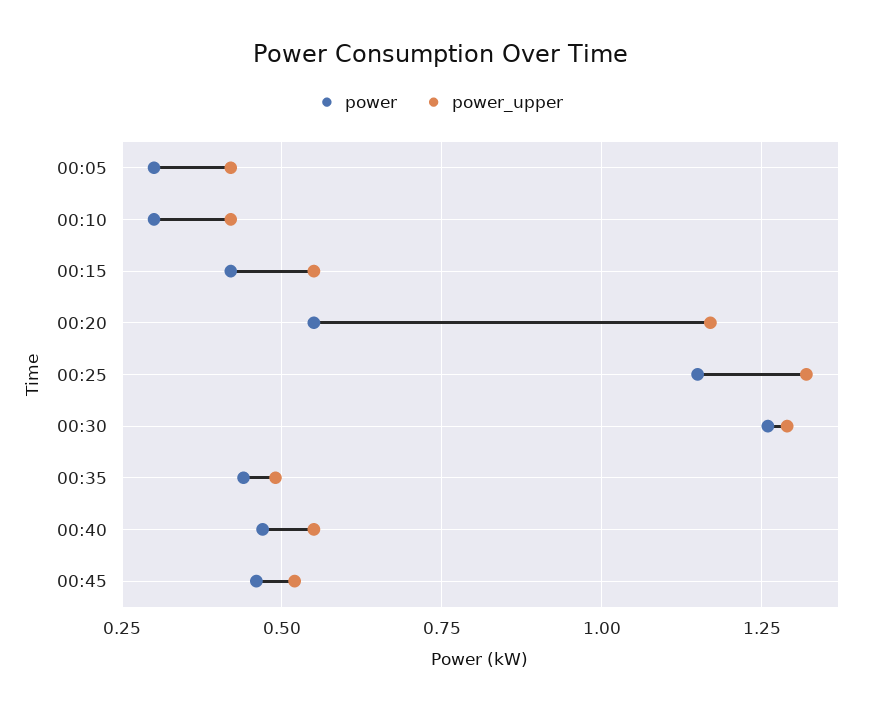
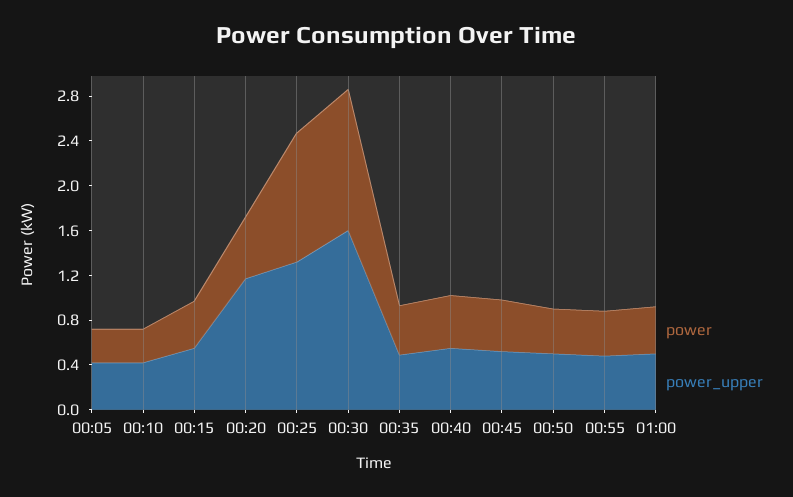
power_upper, 00:30: 1.3 -> 1.6
power, 00:50: none -> 0.4
power_upper, 00:50: none -> 0.5
power, 00:55: none -> 0.4
power_upper, 00:55: none -> 0.5
power, 01:00: none -> 0.4
power_upper, 01:00: none -> 0.5

